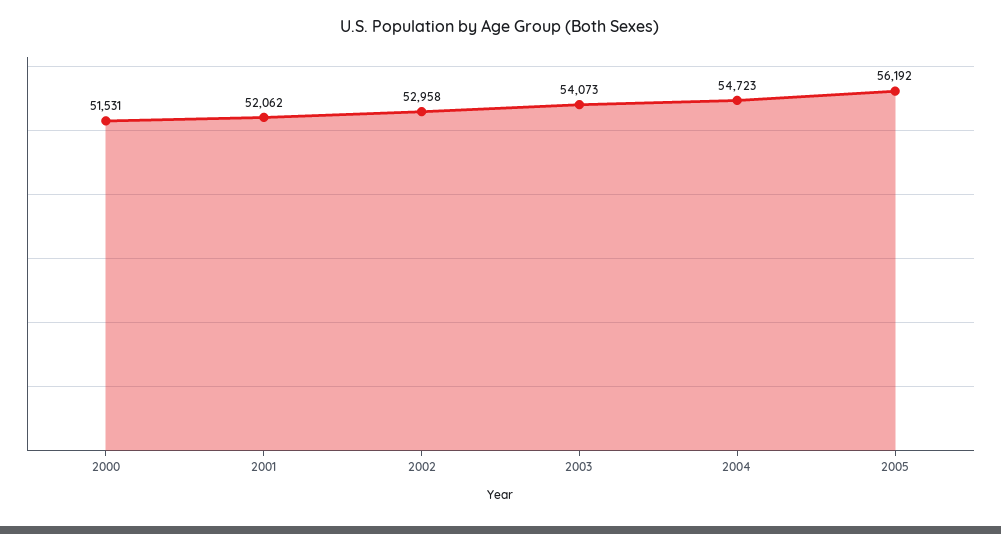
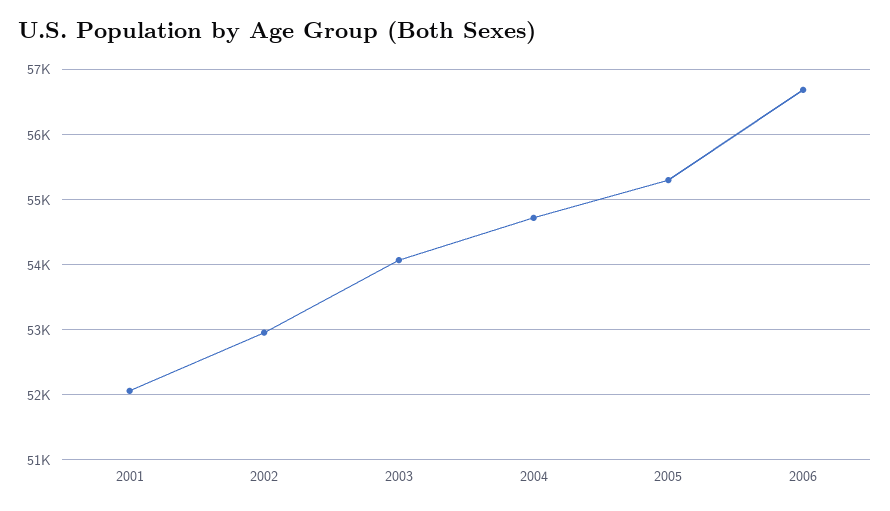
2000: 51531 -> none
2005: 56192 -> 55300
2006: none -> 56700

